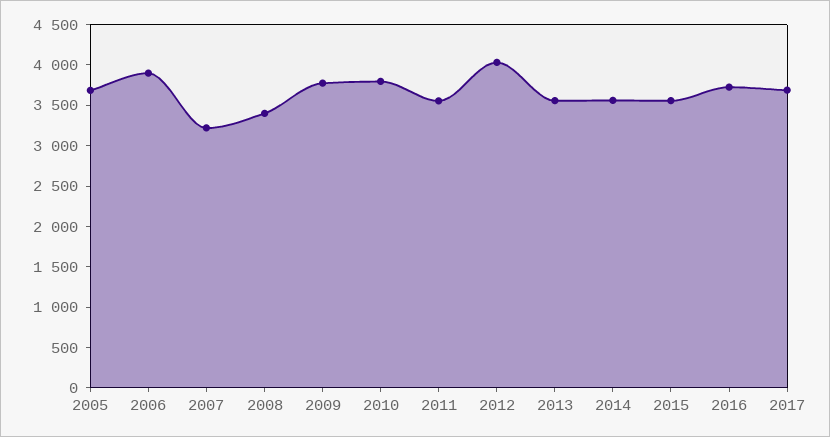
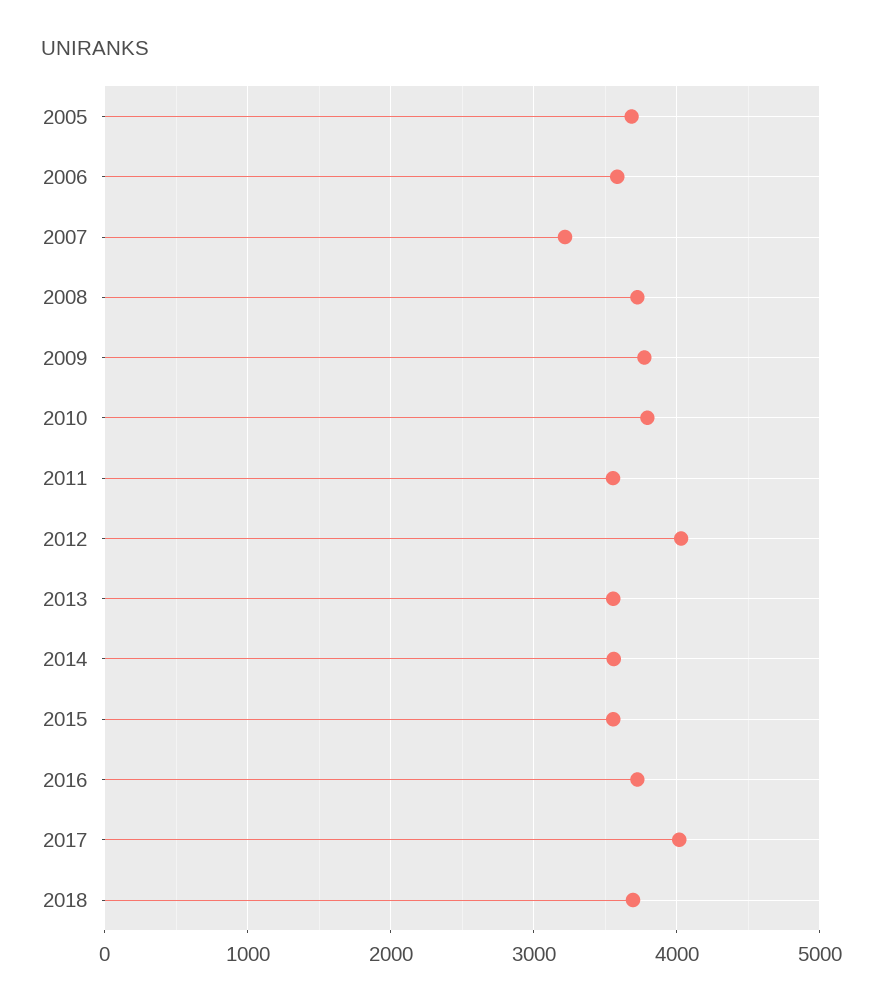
2006: 3900 -> 3600
2008: 3400 -> 3700
2017: 3700 -> 4000
2018: none -> 3700

